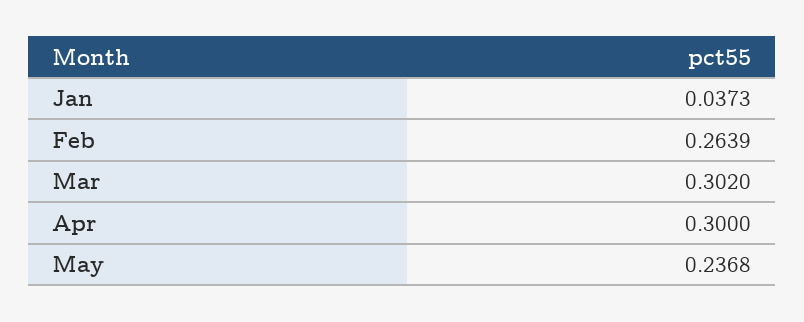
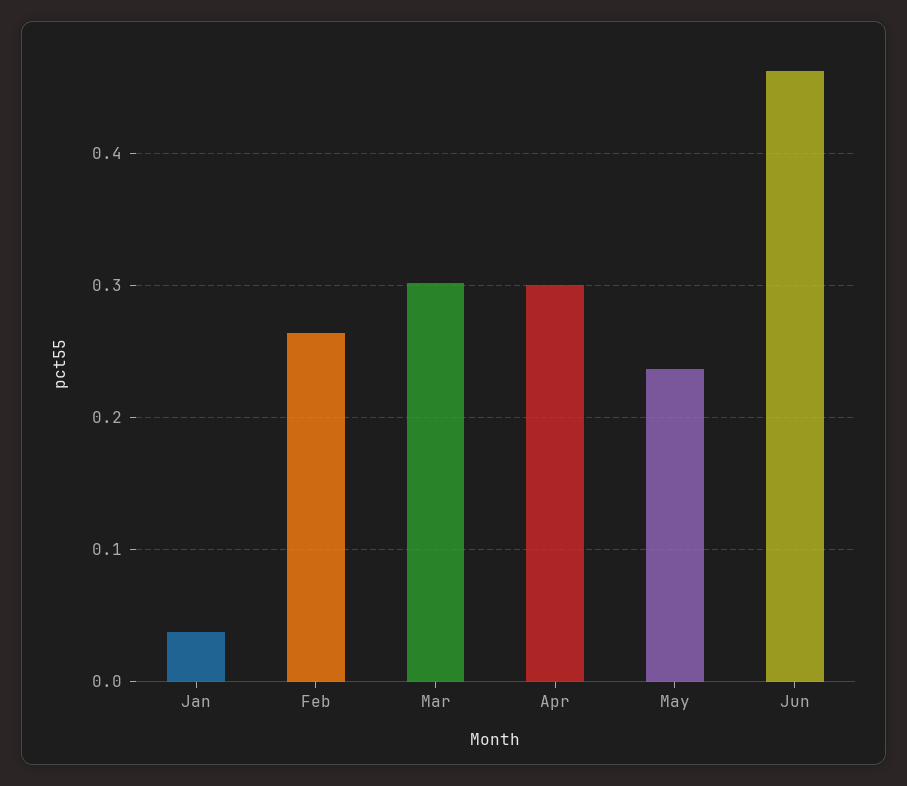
Jun: none -> 0.46

